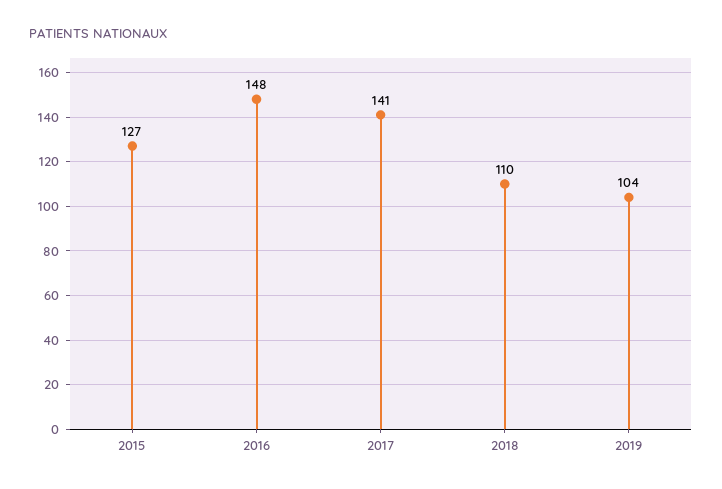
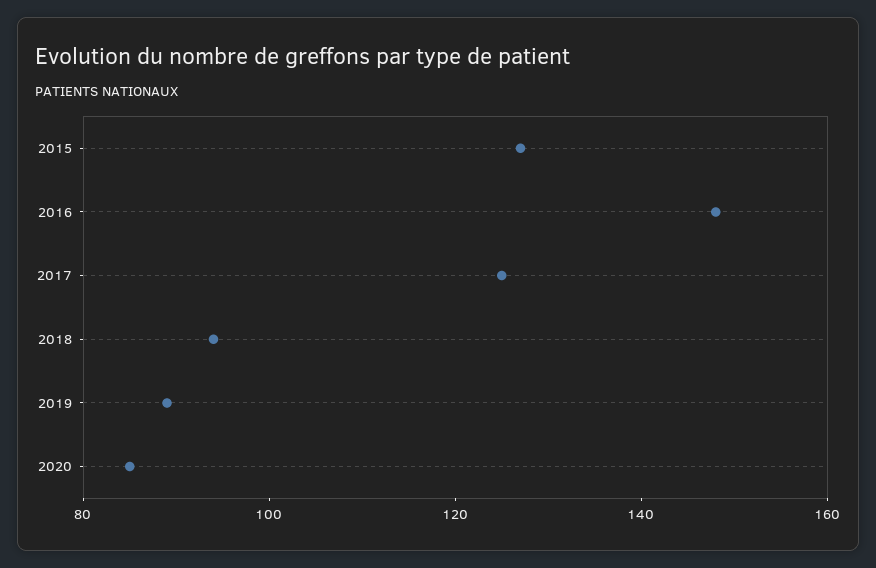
2017: 141 -> 125
2018: 110 -> 95
2019: 104 -> 90
2020: none -> 85

